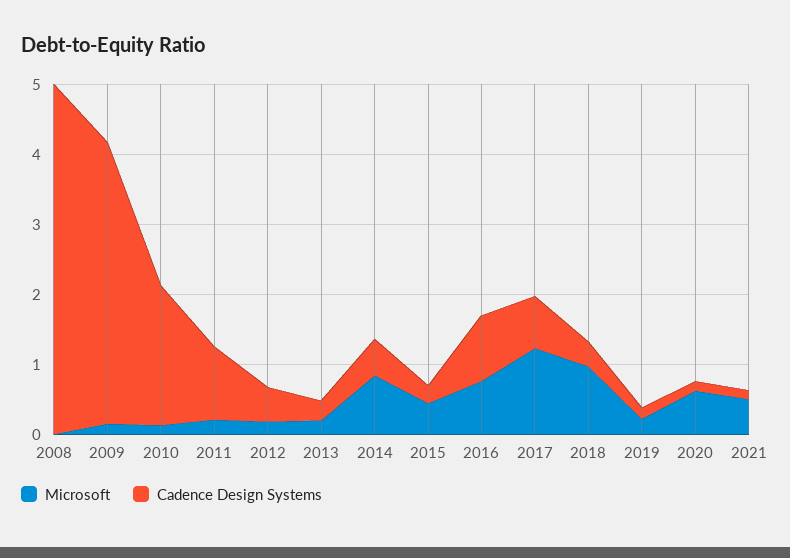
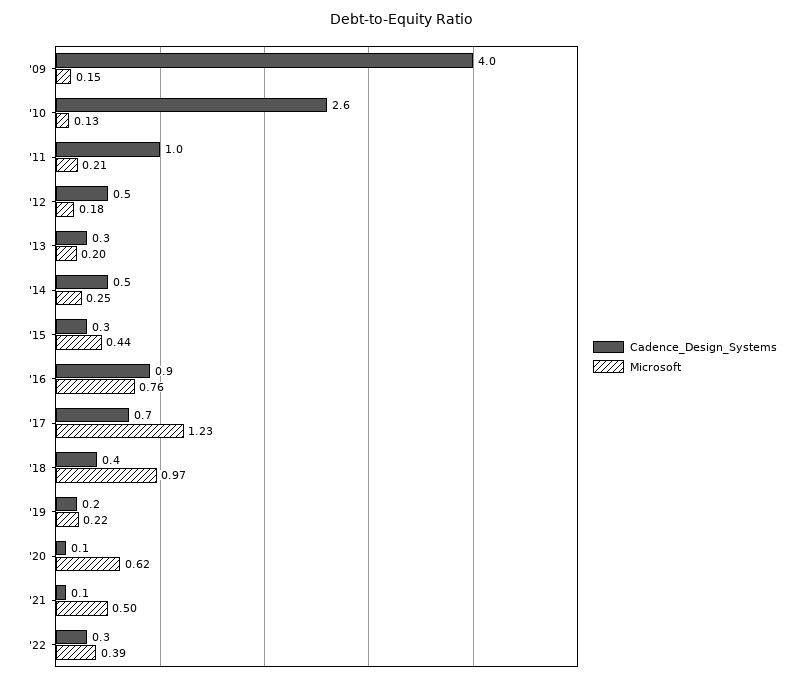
Microsoft, 2008: 0 -> none
Cadence Design Systems, 2008: 5 -> none
Cadence Design Systems, 2010: 2 -> 2.6
Microsoft, 2014: 0.8 -> 0.25
Cadence Design Systems, '22: none -> 0.3
Microsoft, '22: none -> 0.39

